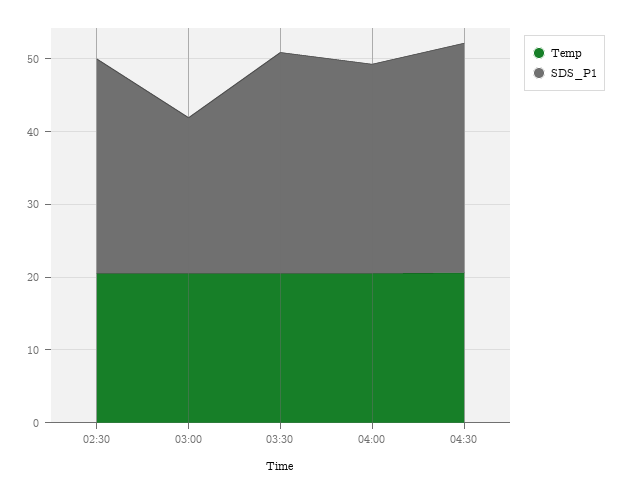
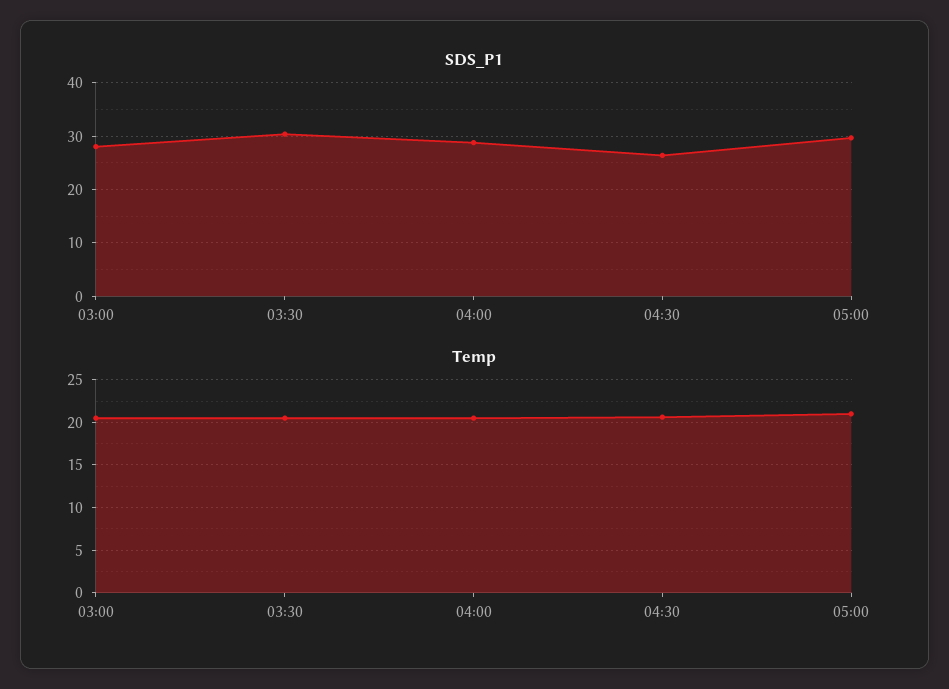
Temp, 02:30: 20 -> none
SDS_P1, 02:30: 30 -> none
SDS_P1, 03:00: 22 -> 28
SDS_P1, 04:30: 32 -> 26
SDS_P1, 05:00: none -> 30
Temp, 05:00: none -> 21

